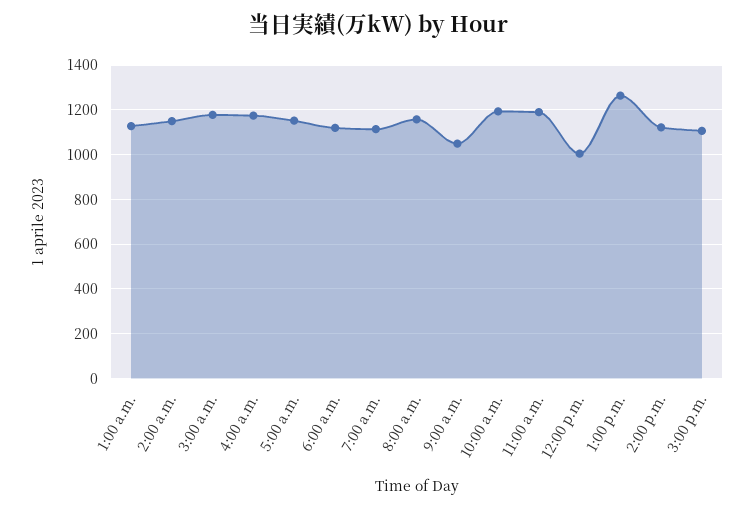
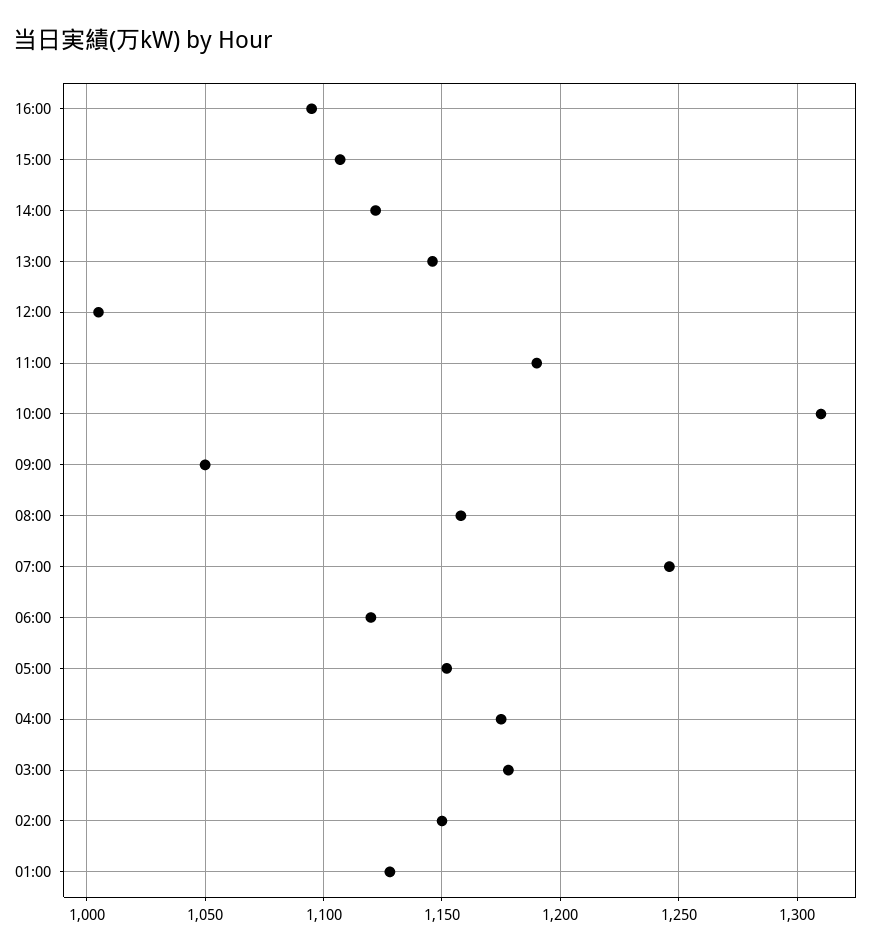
7:00 a.m.: 1100 -> 1245
10:00 a.m.: 1200 -> 1310
1:00 p.m.: 1250 -> 1145
16:00: none -> 1095

